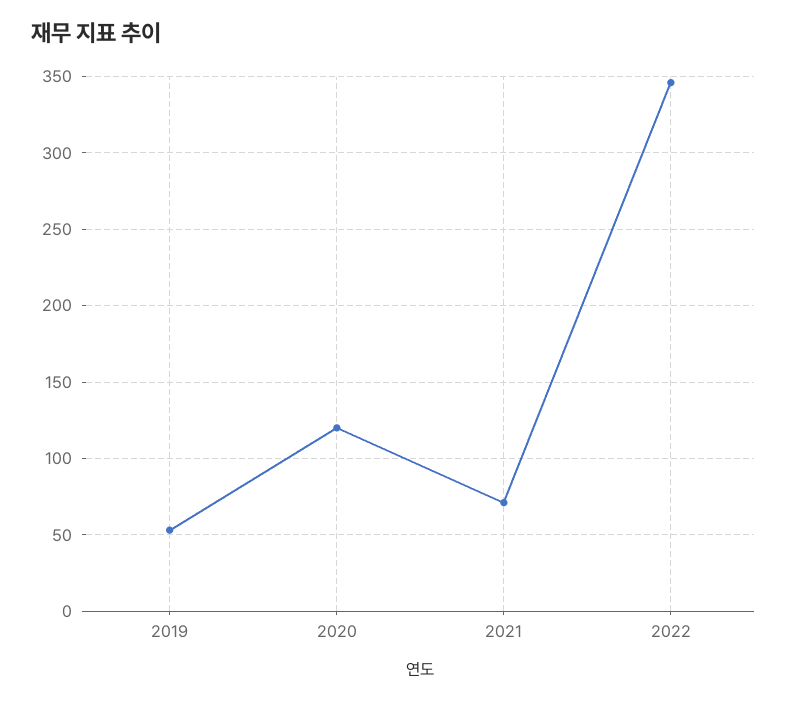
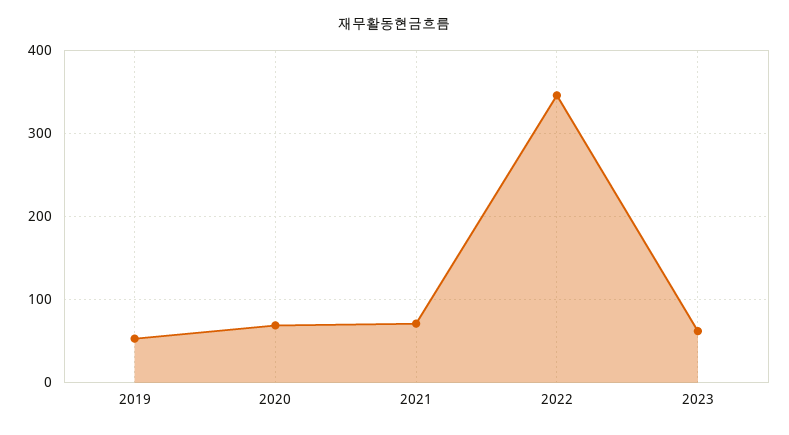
2020: 120 -> 70
2023: none -> 60

